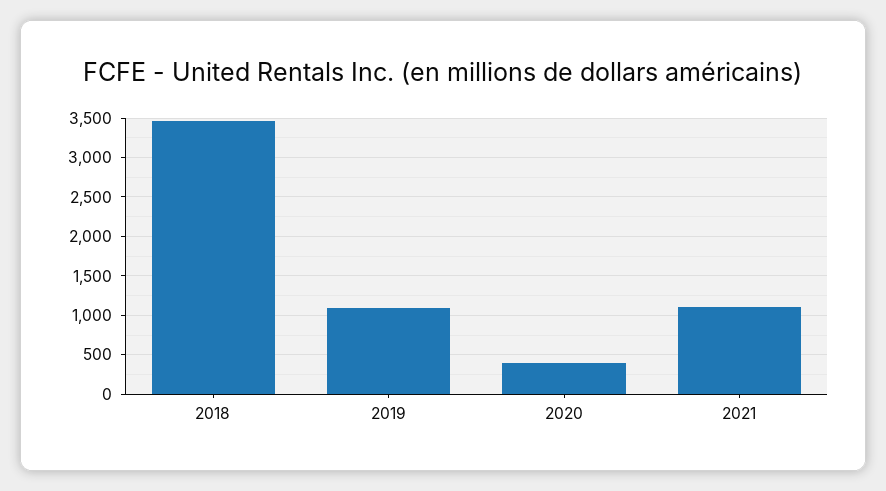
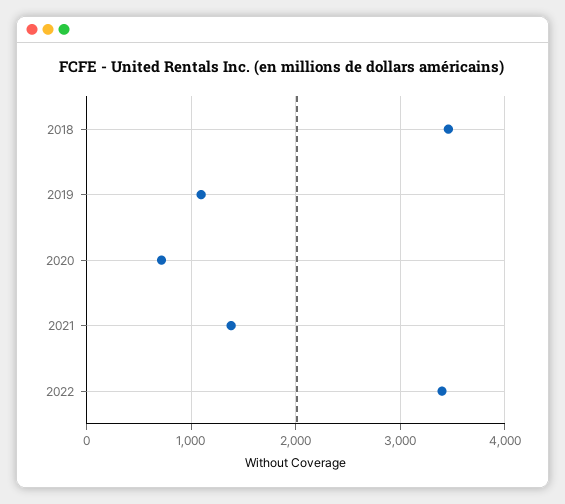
2020: 400 -> 700
2021: 1100 -> 1400
2022: none -> 3400

